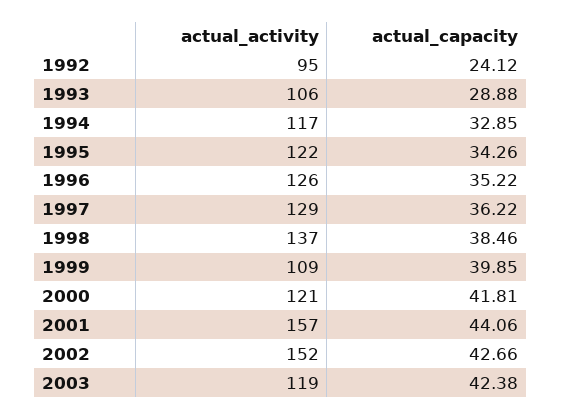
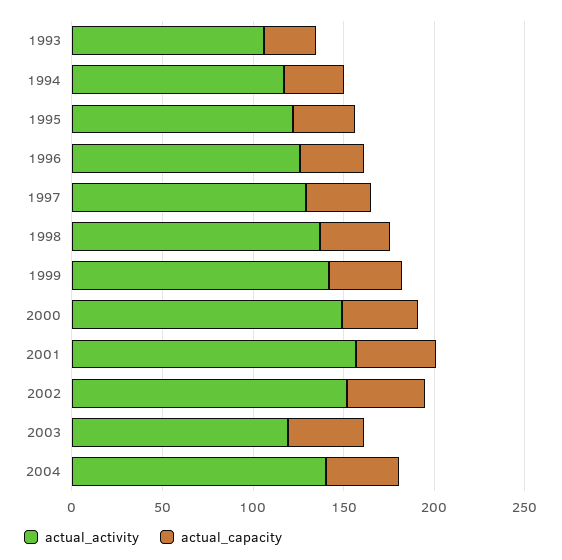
actual_activity, 1992: 95 -> none
actual_capacity, 1992: 24.12 -> none
actual_activity, 1999: 109 -> 140
actual_activity, 2000: 121 -> 150
actual_activity, 2004: none -> 140
actual_capacity, 2004: none -> 40

